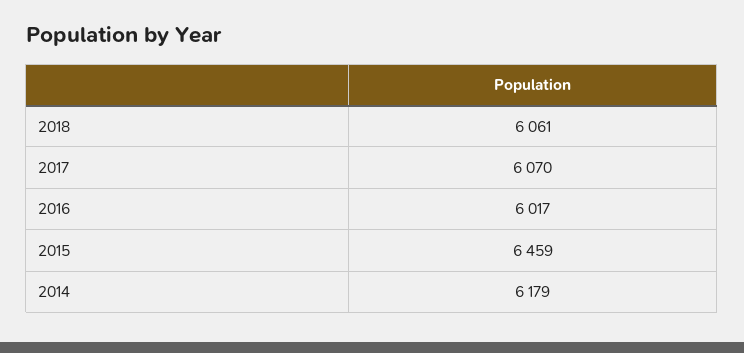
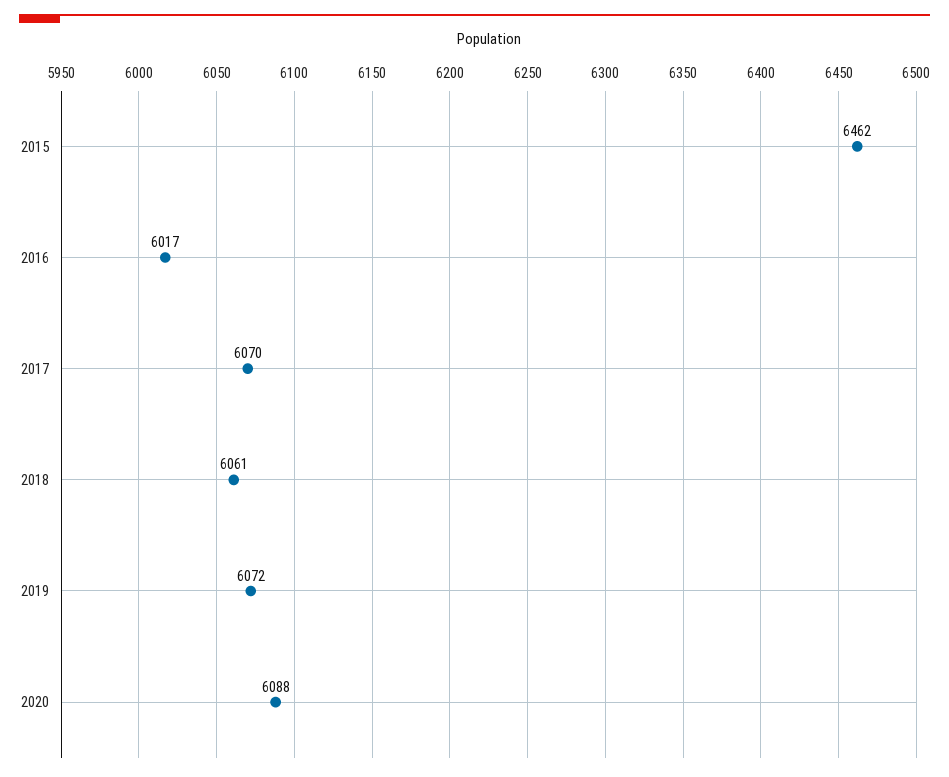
2015: 6459 -> 6462
2014: 6179 -> none
2019: none -> 6072
2020: none -> 6088

